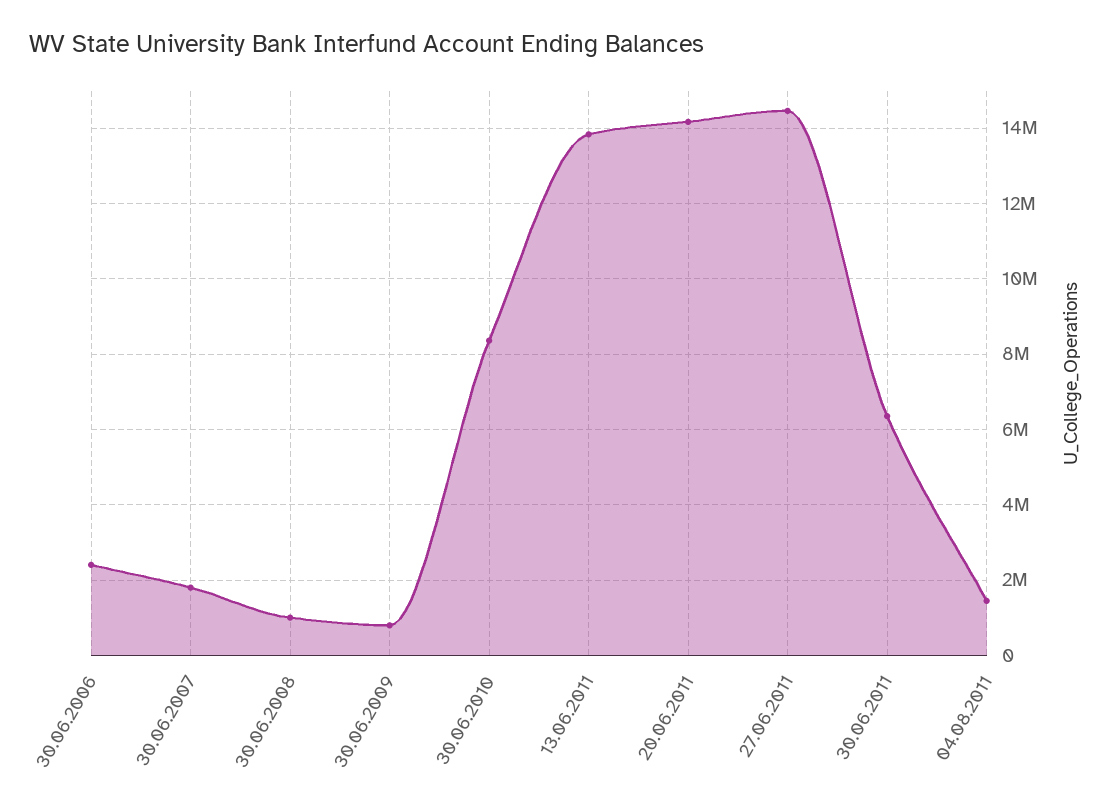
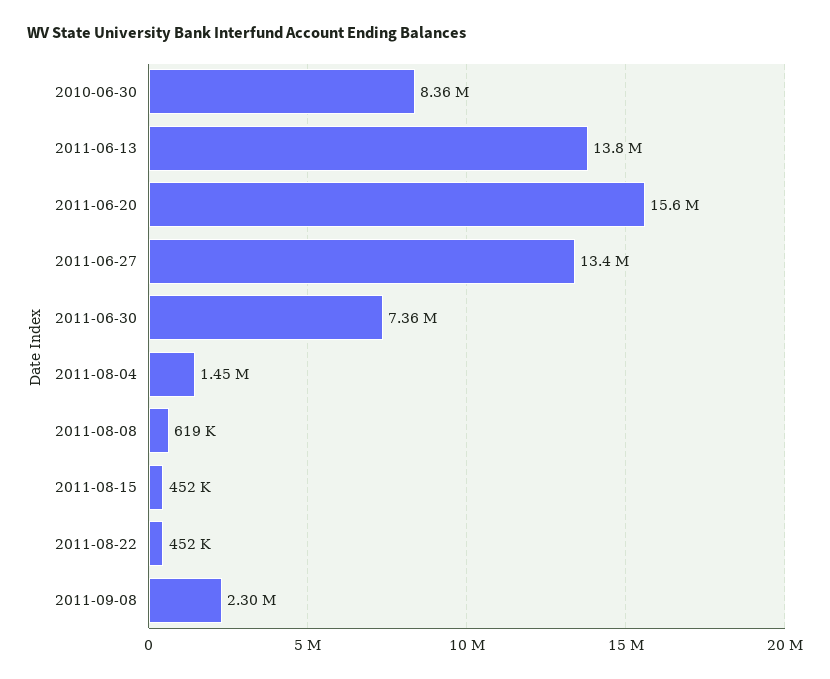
30.06.2006: 2400000 -> none
30.06.2007: 1800000 -> none
30.06.2008: 1000000 -> none
30.06.2009: 800000 -> none
20.06.2011: 14200000 -> 15600000
27.06.2011: 14400000 -> 13400000
30.06.2011: 6400000 -> 7360000
2011-08-08: none -> 619000
2011-08-15: none -> 452000
2011-08-22: none -> 452000
2011-09-08: none -> 2300000

